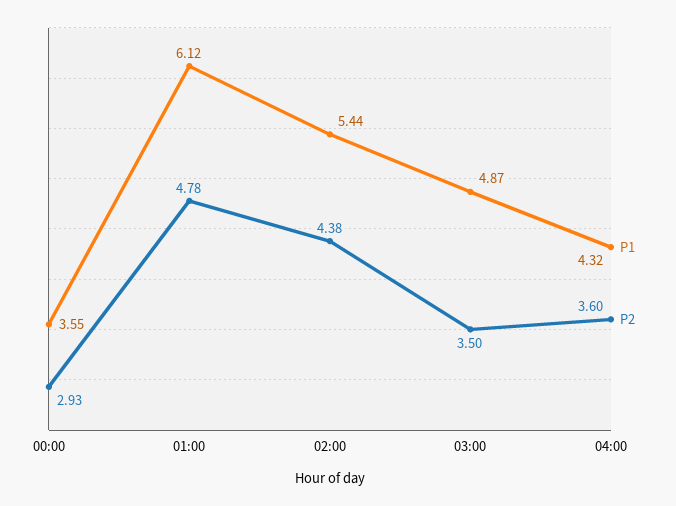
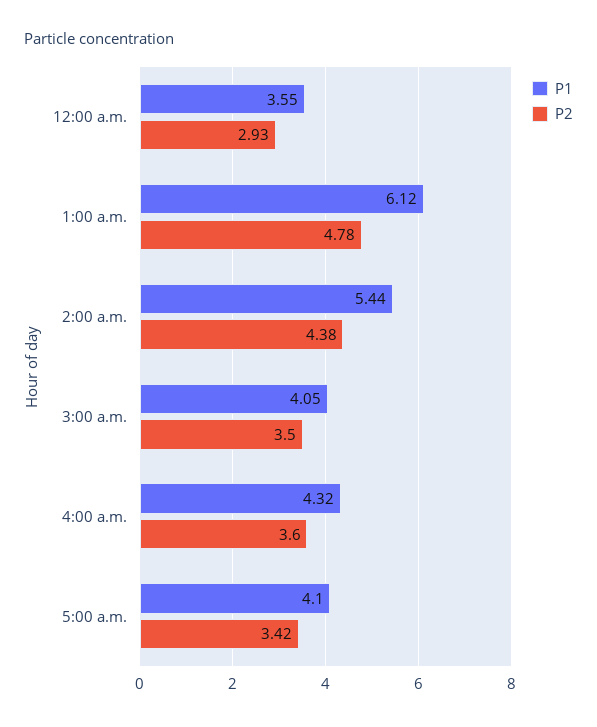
P1, 03:00: 4.87 -> 4.05
P1, 5:00 a.m.: none -> 4.1
P2, 5:00 a.m.: none -> 3.42

